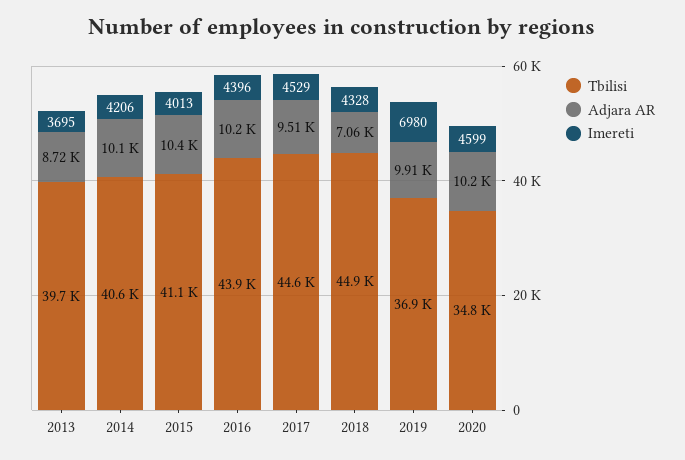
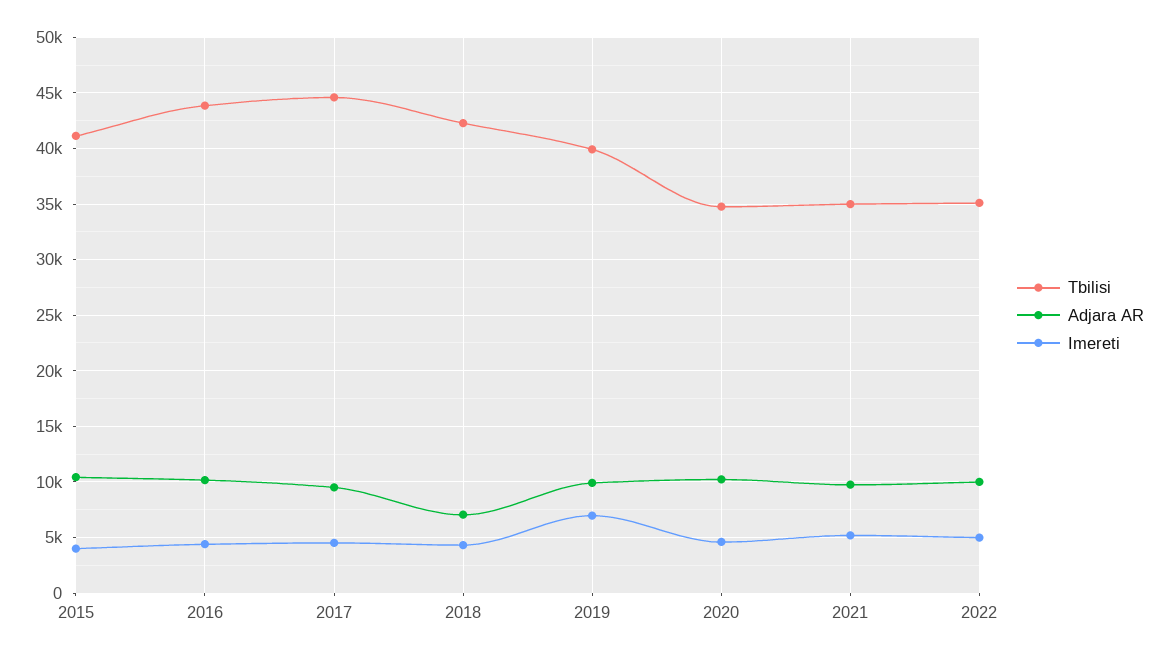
Tbilisi, 2013: 39700 -> none
Adjara AR, 2013: 8720 -> none
Imereti, 2013: 3695 -> none
Tbilisi, 2014: 40600 -> none
Adjara AR, 2014: 10100 -> none
Imereti, 2014: 4206 -> none
Tbilisi, 2018: 44900 -> 42000
Tbilisi, 2019: 36900 -> 40000
Tbilisi, 2021: none -> 35000
Adjara AR, 2021: none -> 10000
Imereti, 2021: none -> 5000
Tbilisi, 2022: none -> 35000
Adjara AR, 2022: none -> 10000
Imereti, 2022: none -> 5000

